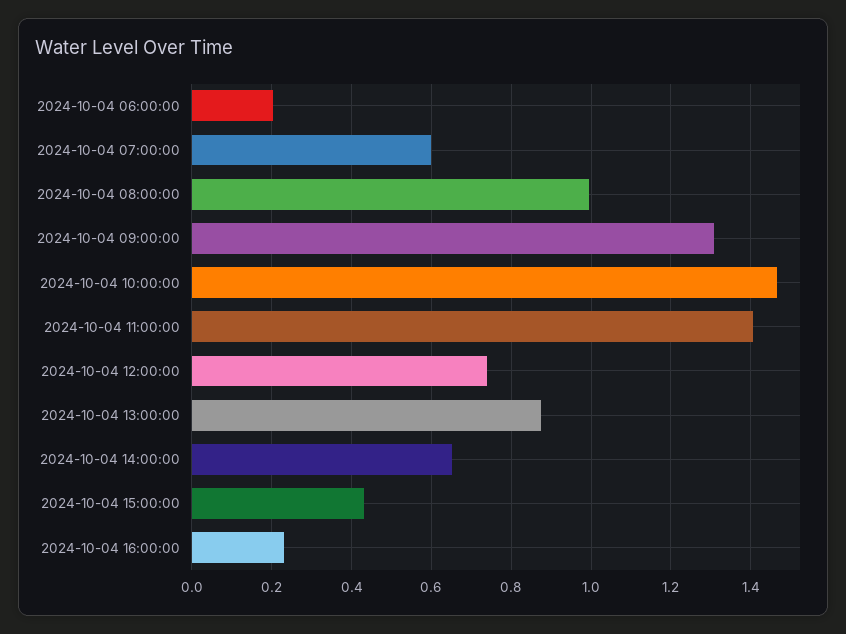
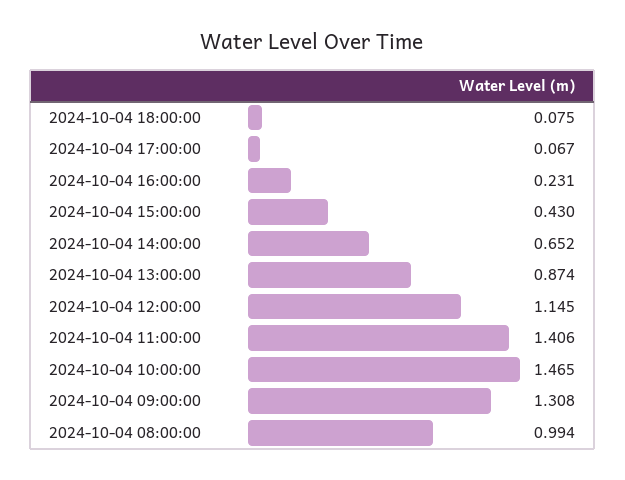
2024-10-04 06:00:00: 0.2 -> none
2024-10-04 07:00:00: 0.6 -> none
2024-10-04 12:00:00: 0.74 -> 1.145
2024-10-04 18:00:00: none -> 0.075
2024-10-04 17:00:00: none -> 0.067

